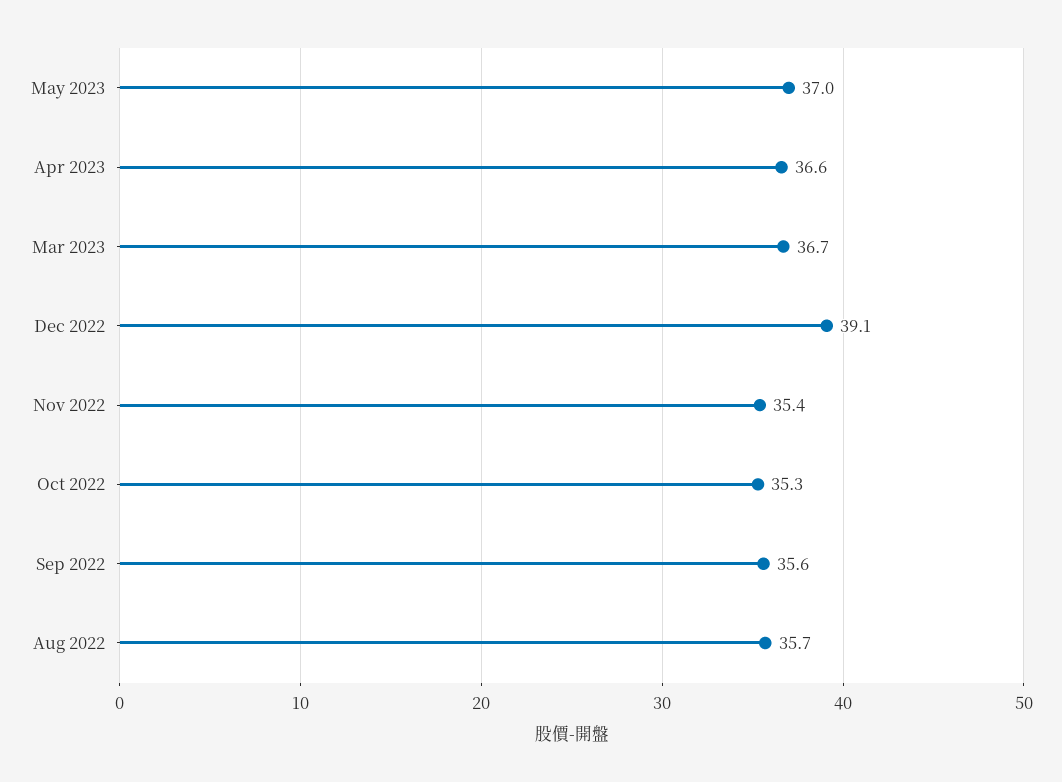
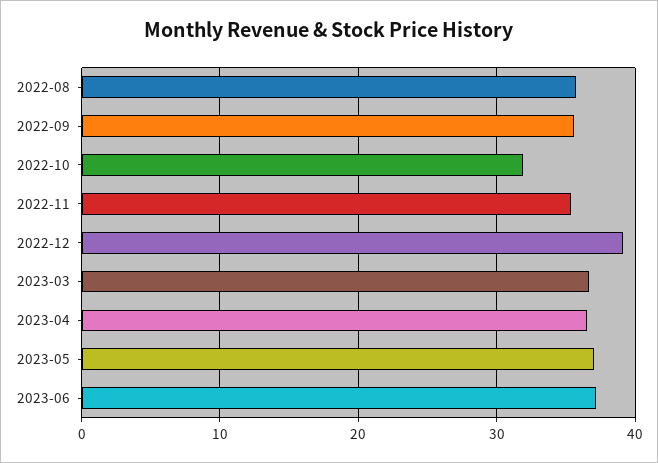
Oct 2022: 35.3 -> 32
2023-06: none -> 37

